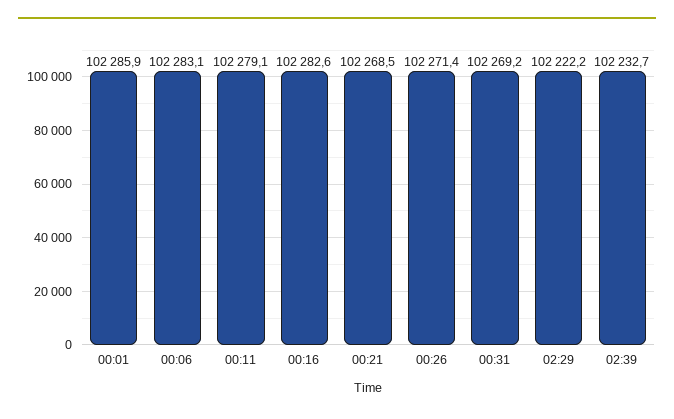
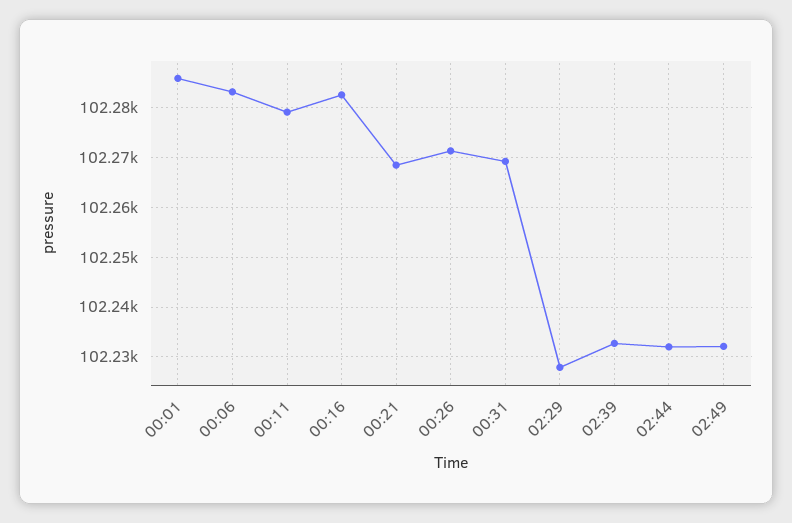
02:29: 102222.2 -> 102228
02:44: none -> 102232
02:49: none -> 102232

